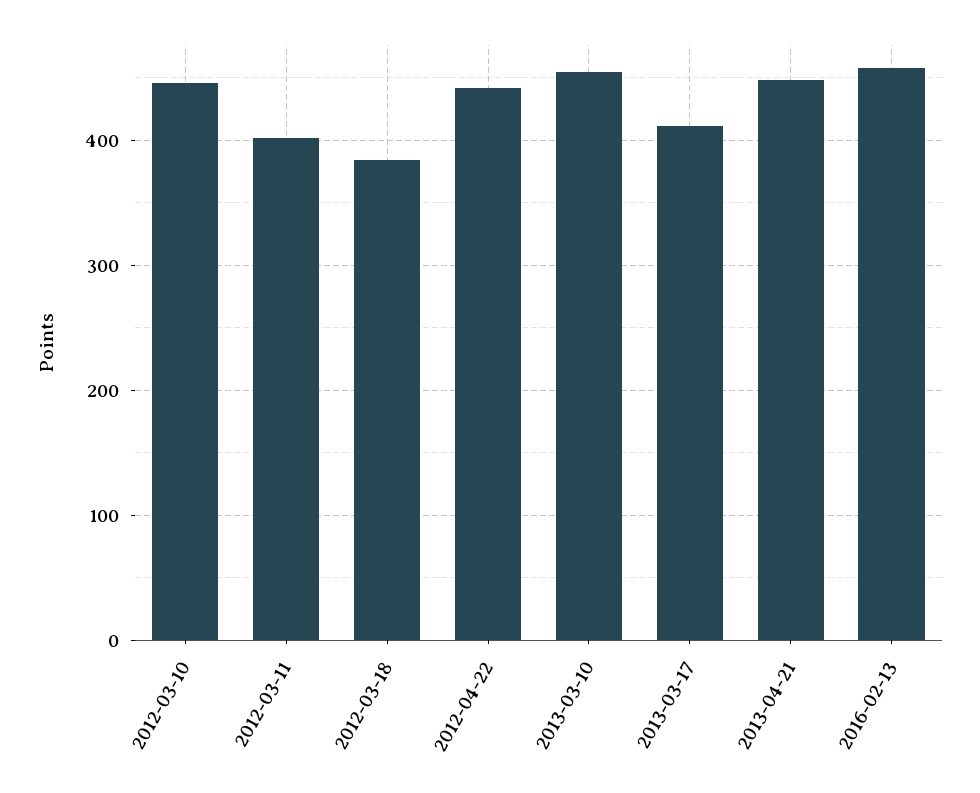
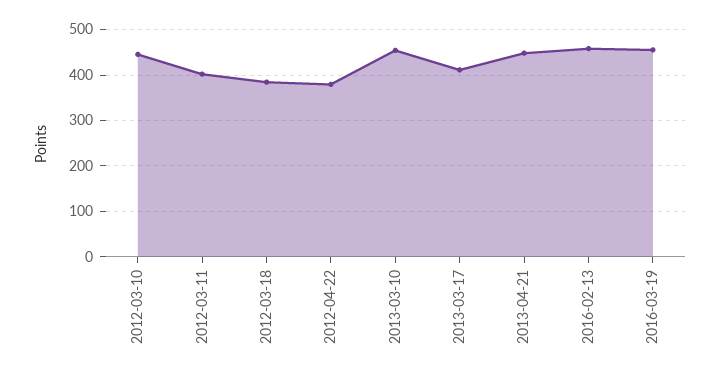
2012-04-22: 440 -> 380
2016-03-19: none -> 460

